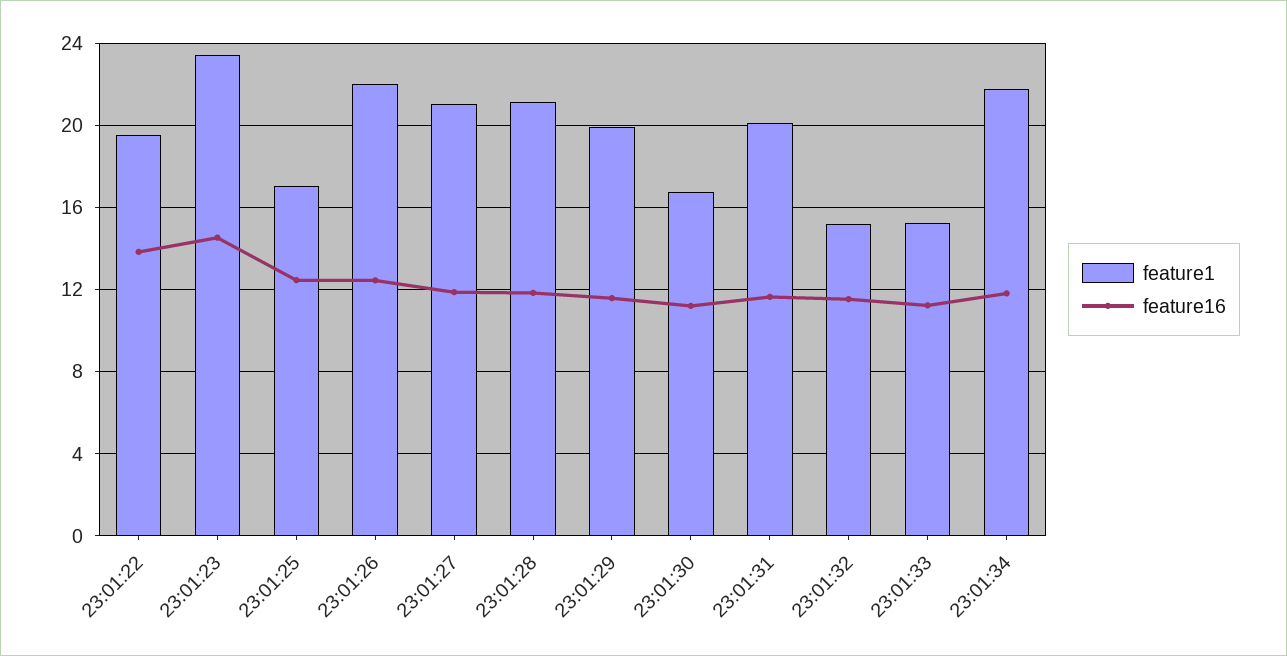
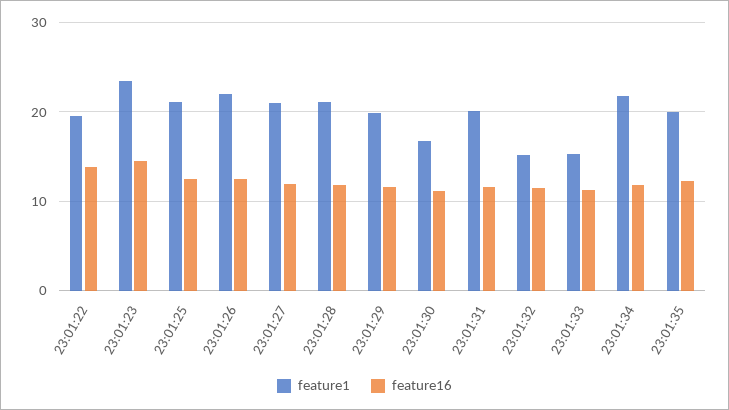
feature1, 23:01:25: 17 -> 21
feature1, 23:01:35: none -> 20
feature16, 23:01:35: none -> 12

